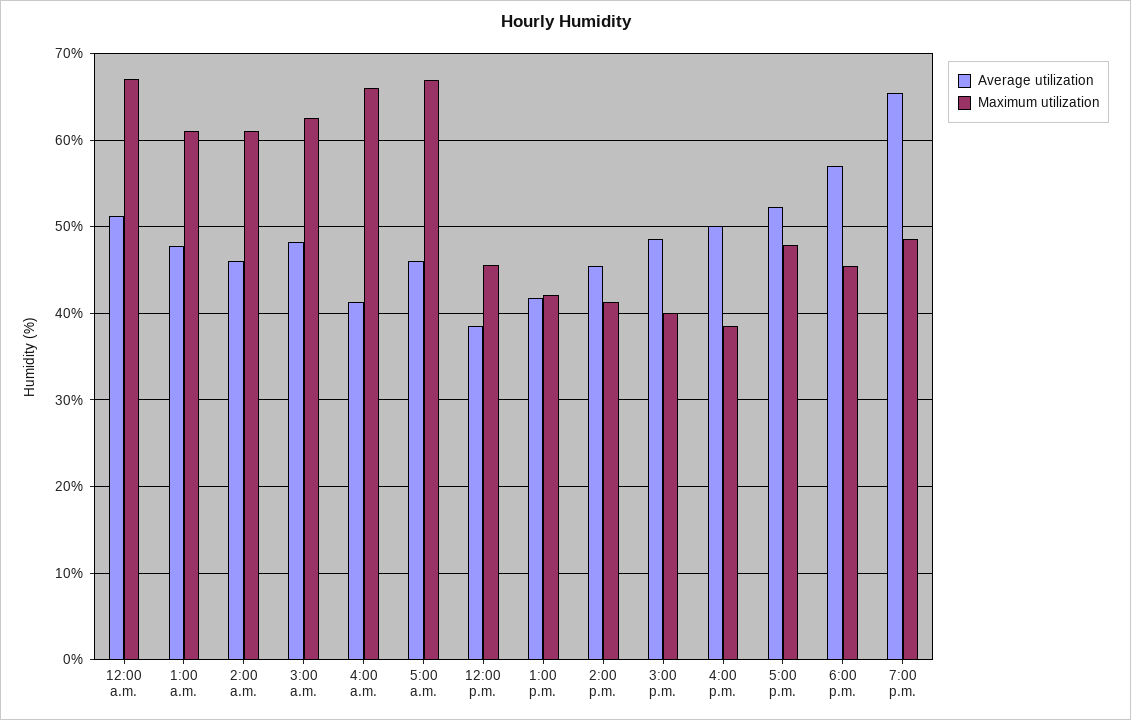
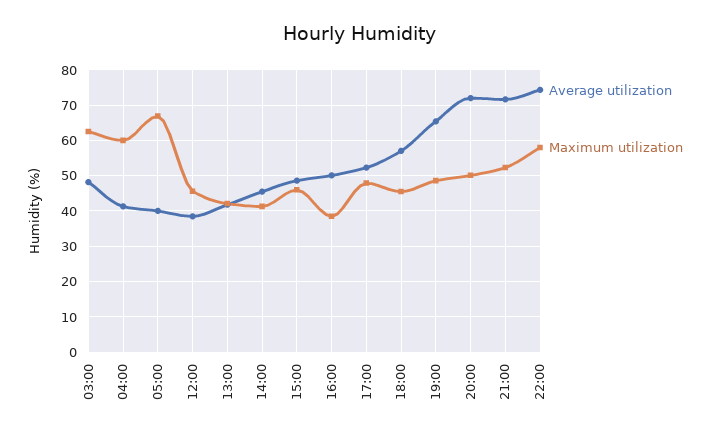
Average utilization, 12:00 a.m.: 51 -> none
Maximum utilization, 12:00 a.m.: 67 -> none
Average utilization, 1:00 a.m.: 48 -> none
Maximum utilization, 1:00 a.m.: 61 -> none
Average utilization, 2:00 a.m.: 46 -> none
Maximum utilization, 2:00 a.m.: 61 -> none
Maximum utilization, 4:00 a.m.: 66 -> 60
Average utilization, 5:00 a.m.: 46 -> 40
Maximum utilization, 3:00 p.m.: 40 -> 46
Average utilization, 20:00: none -> 72
Maximum utilization, 20:00: none -> 50
Average utilization, 21:00: none -> 72
Maximum utilization, 21:00: none -> 52
Average utilization, 22:00: none -> 74
Maximum utilization, 22:00: none -> 58

